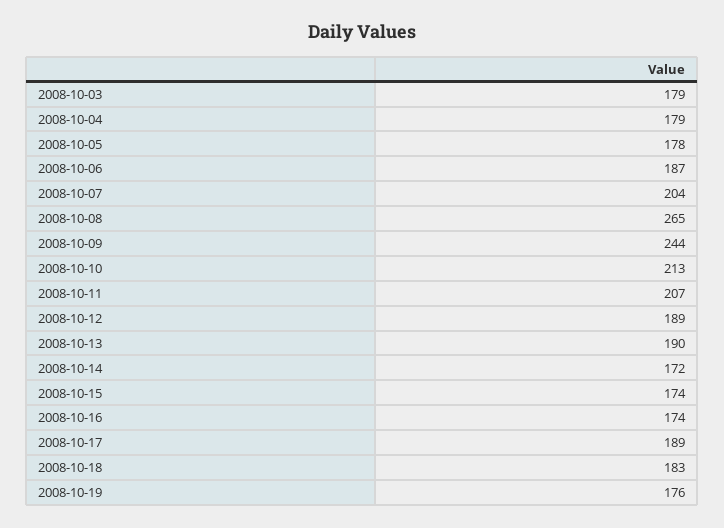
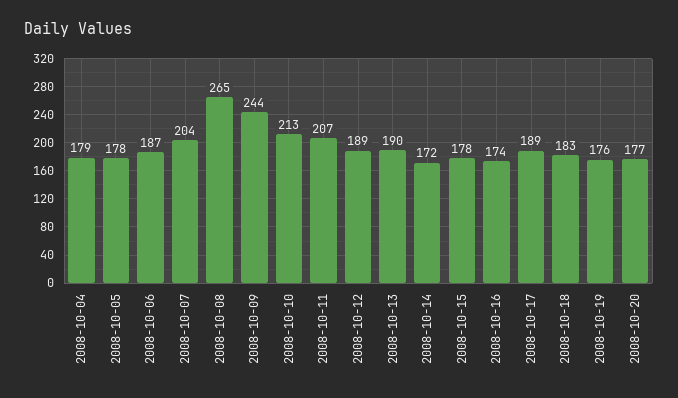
2008-10-03: 179 -> none
2008-10-15: 174 -> 178
2008-10-20: none -> 177

